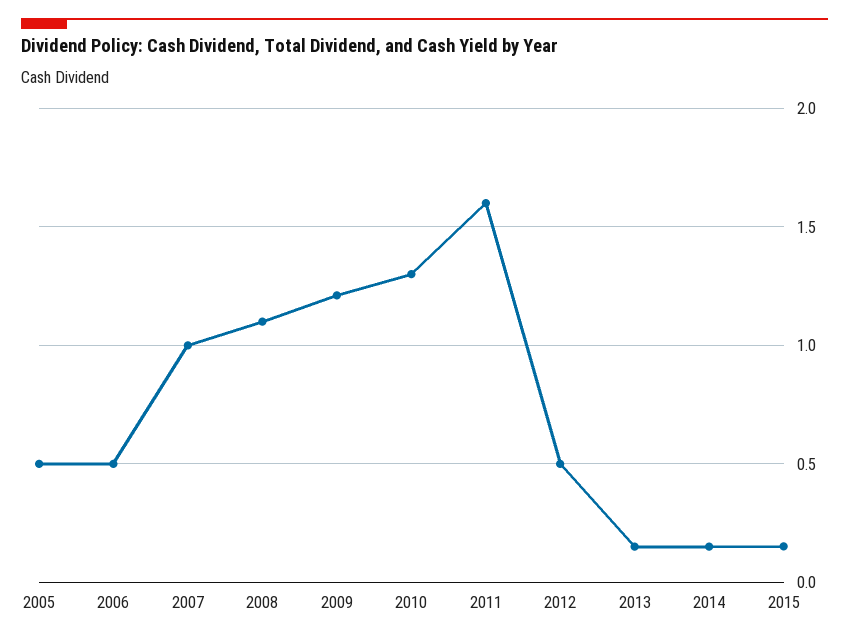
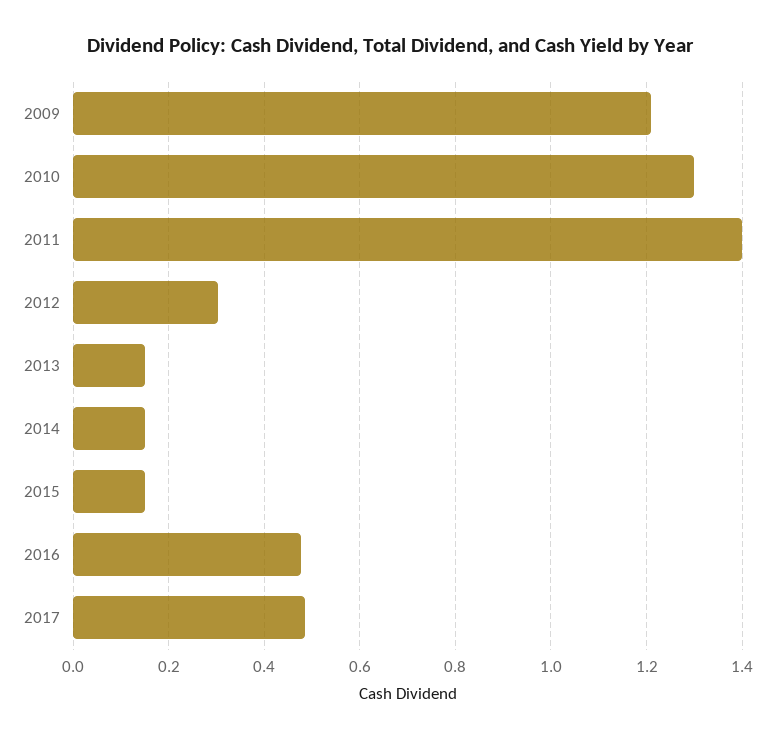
2005: 0.5 -> none
2006: 0.5 -> none
2007: 1 -> none
2008: 1.1 -> none
2011: 1.6 -> 1.4
2012: 0.5 -> 0.3
2016: none -> 0.48
2017: none -> 0.48

